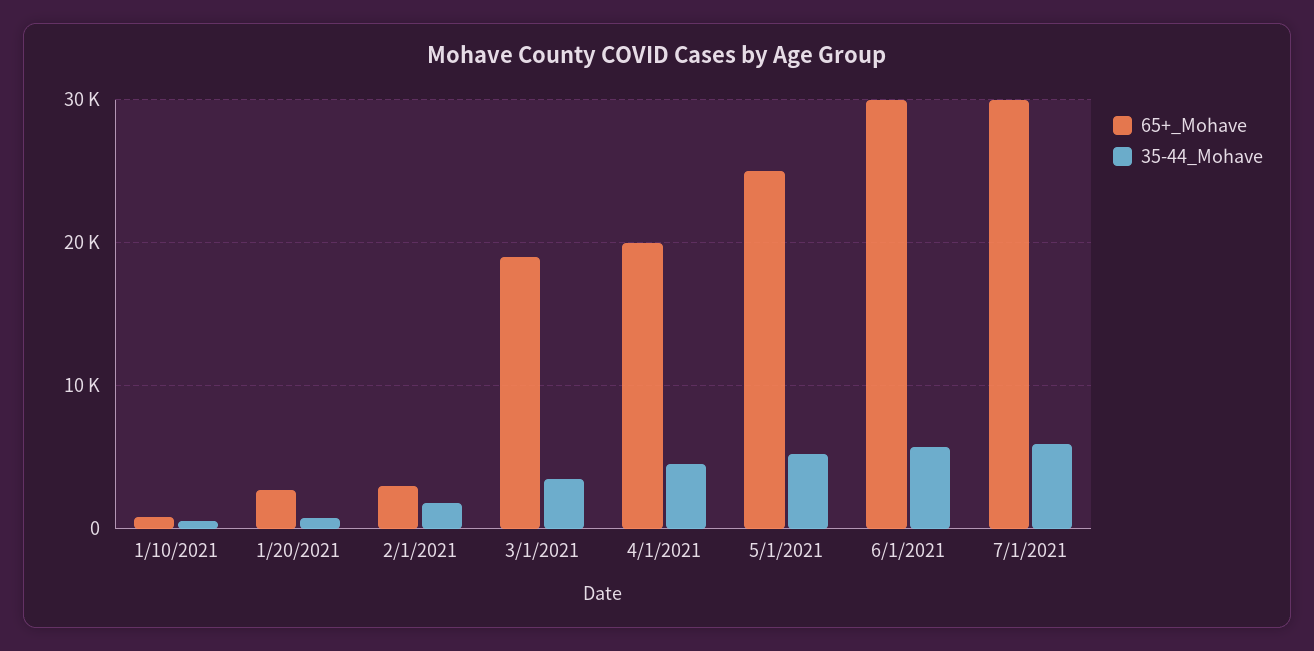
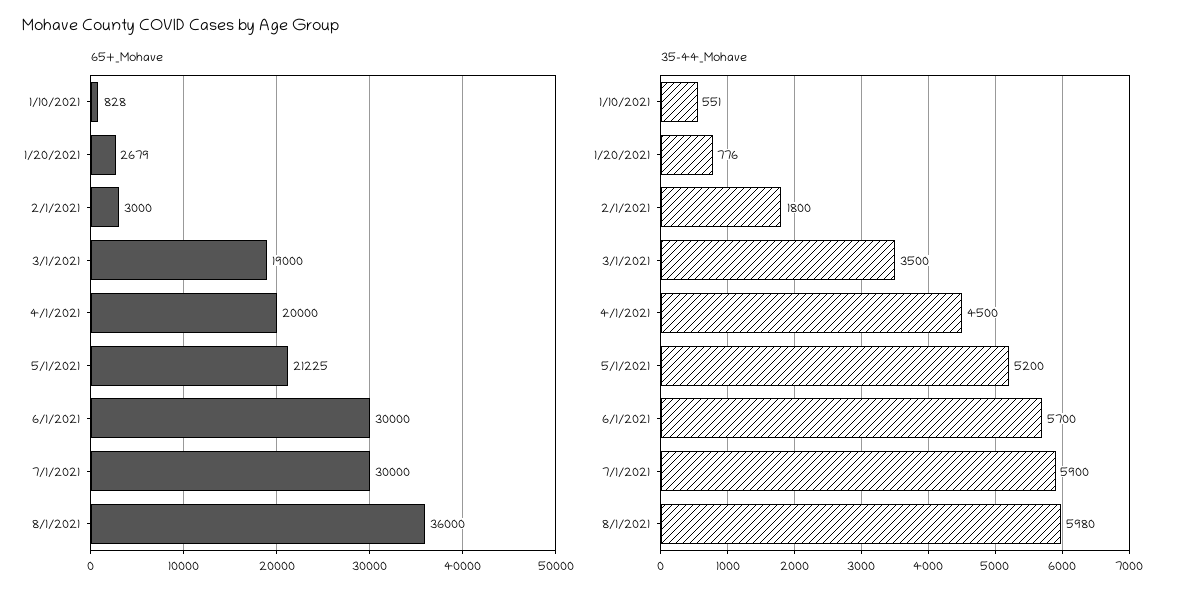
65+_Mohave, 5/1/2021: 25000 -> 21225
65+_Mohave, 8/1/2021: none -> 36000
35-44_Mohave, 8/1/2021: none -> 5980

